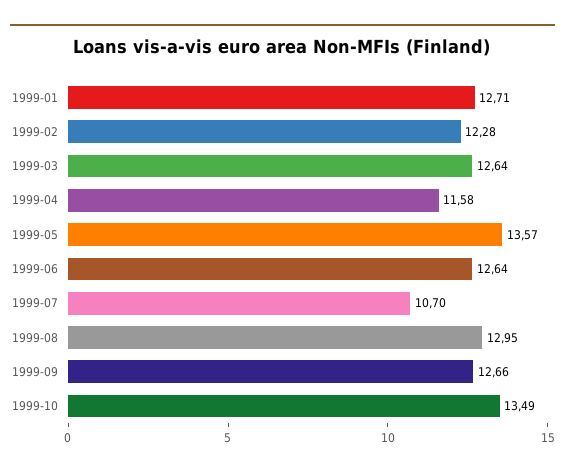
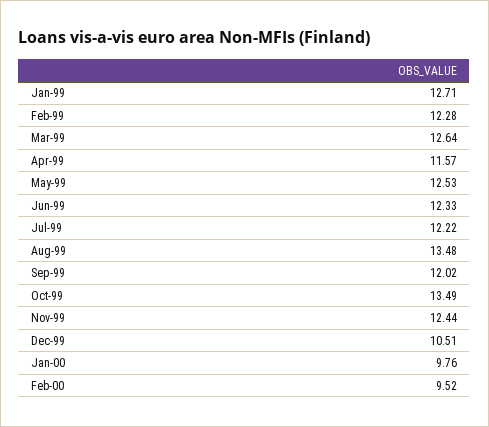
1999-04: 11.58 -> 11.57
1999-05: 13.57 -> 12.53
1999-06: 12.64 -> 12.33
1999-07: 10.7 -> 12.22
1999-08: 12.95 -> 13.48
1999-09: 12.66 -> 12.02
Nov-99: none -> 12.44
Dec-99: none -> 10.51
Jan-00: none -> 9.76
Feb-00: none -> 9.52

